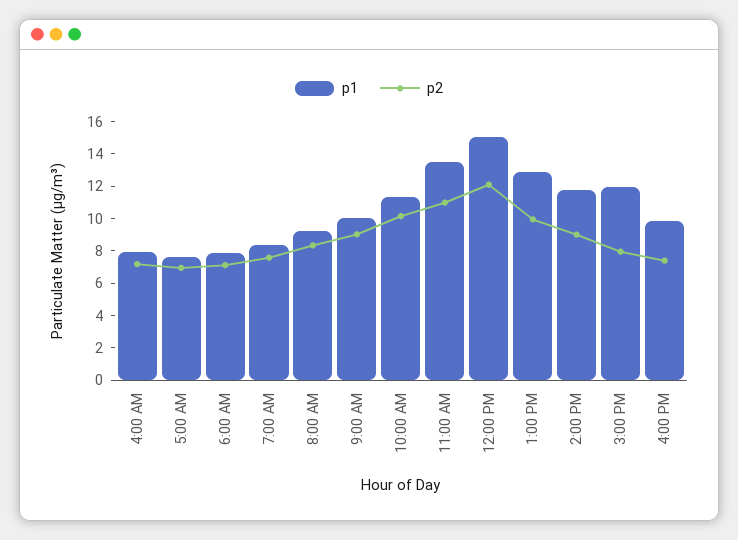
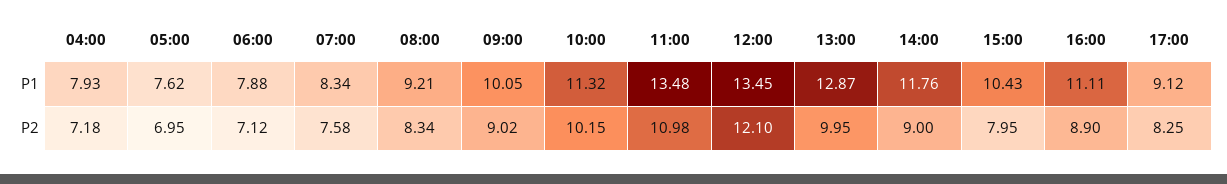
p1, 12:00 PM: 15 -> 13.45
p1, 3:00 PM: 12 -> 10.43
p1, 4:00 PM: 10 -> 11.11
p2, 4:00 PM: 7.5 -> 8.9
p1, 17:00: none -> 9.12
p2, 17:00: none -> 8.25

